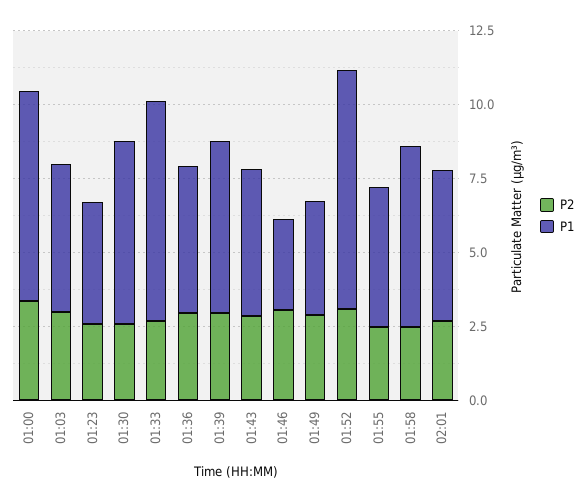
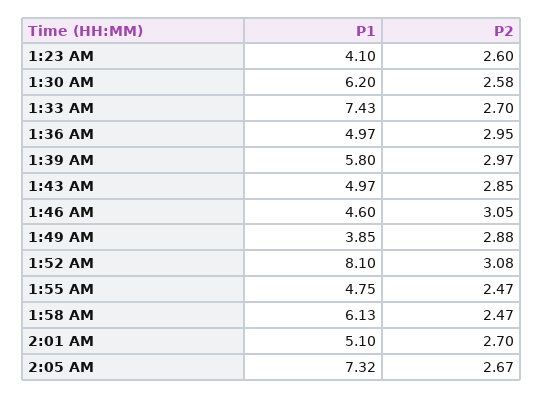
P2, 01:00: 3.5 -> none
P1, 01:00: 7 -> none
P2, 01:03: 3 -> none
P1, 01:03: 5 -> none
P1, 01:46: 3 -> 4.6
P1, 2:05 AM: none -> 7.32
P2, 2:05 AM: none -> 2.67

